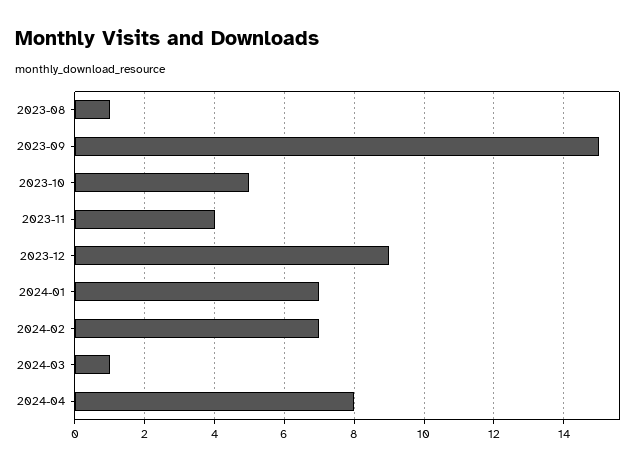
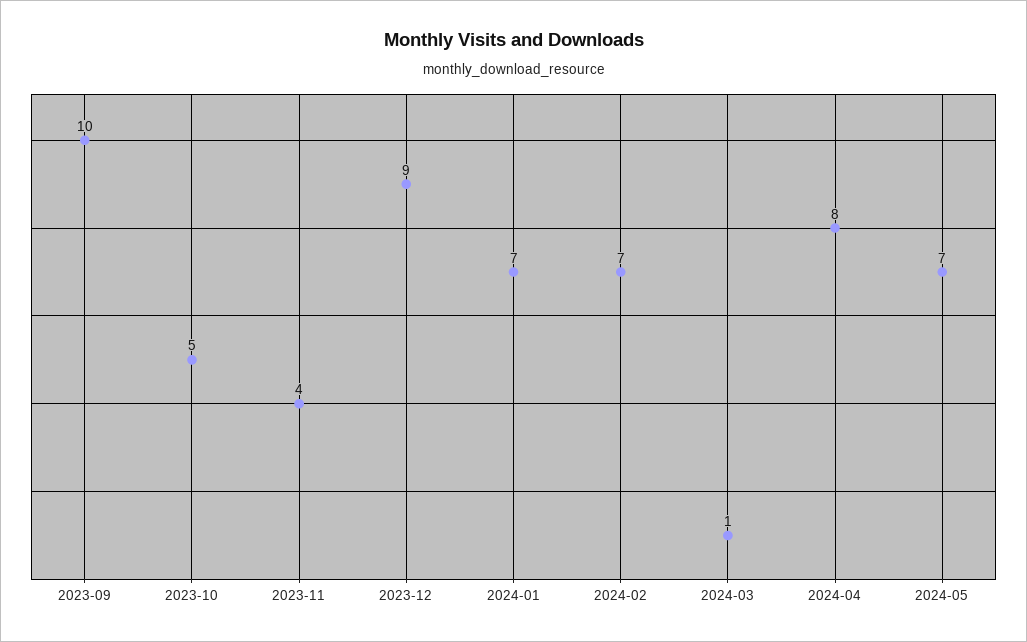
2023-08: 1 -> none
2023-09: 15 -> 10
2024-05: none -> 7

